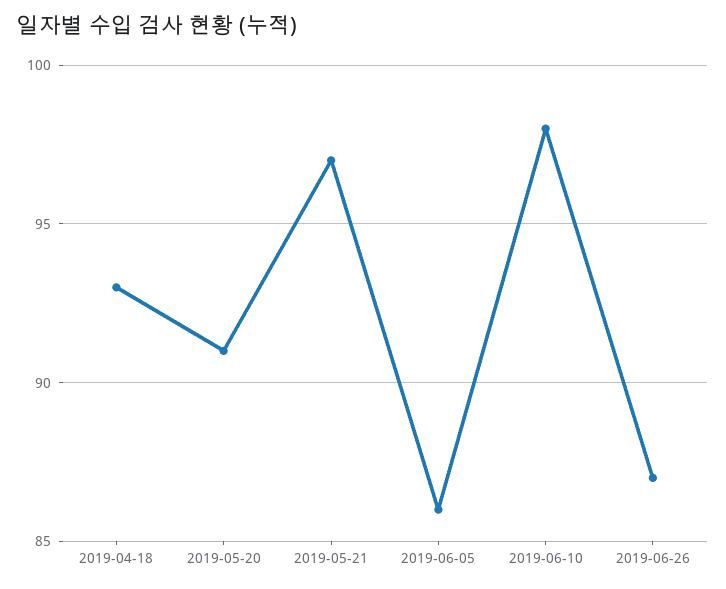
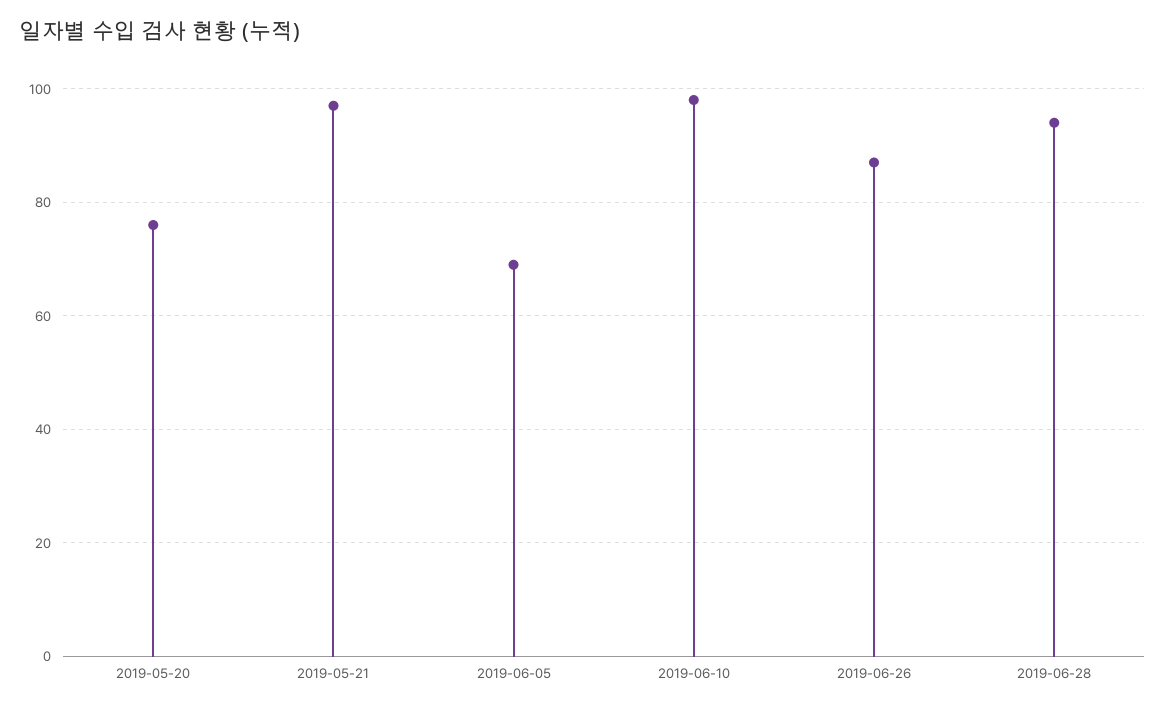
2019-04-18: 93 -> none
2019-05-20: 91 -> 75
2019-06-05: 86 -> 70
2019-06-28: none -> 95

